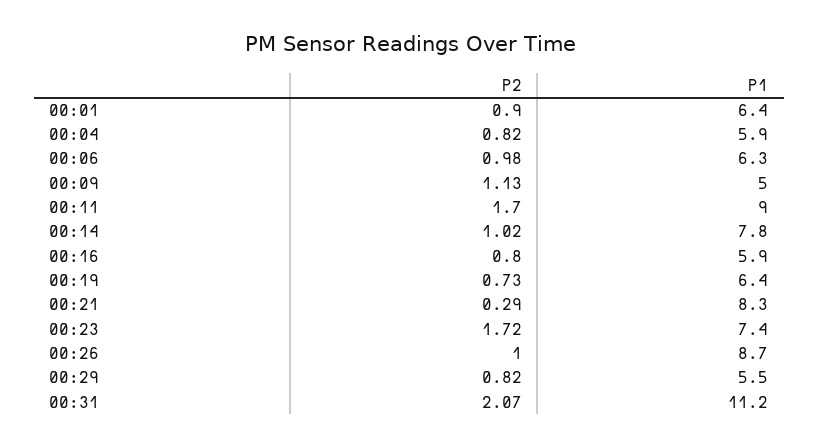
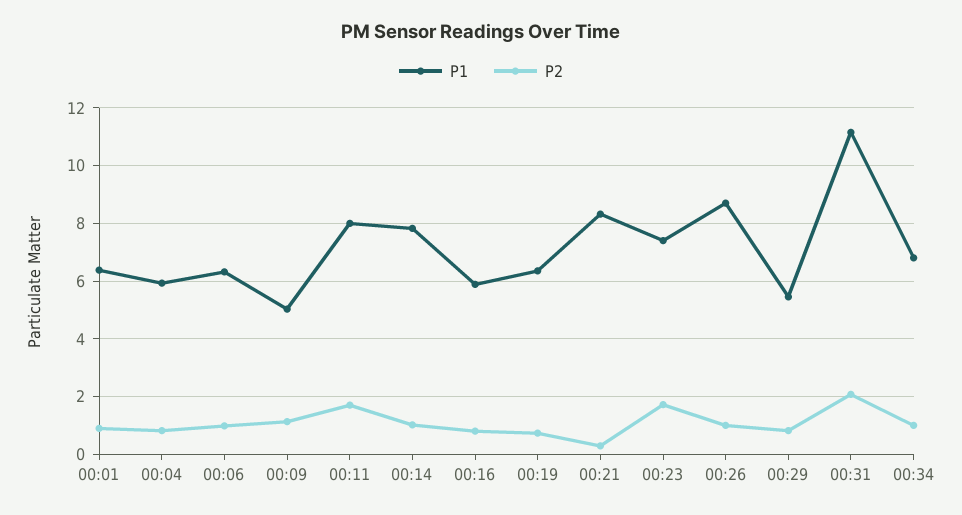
P1, 00:11: 9 -> 8
P1, 00:34: none -> 6.75
P2, 00:34: none -> 1

